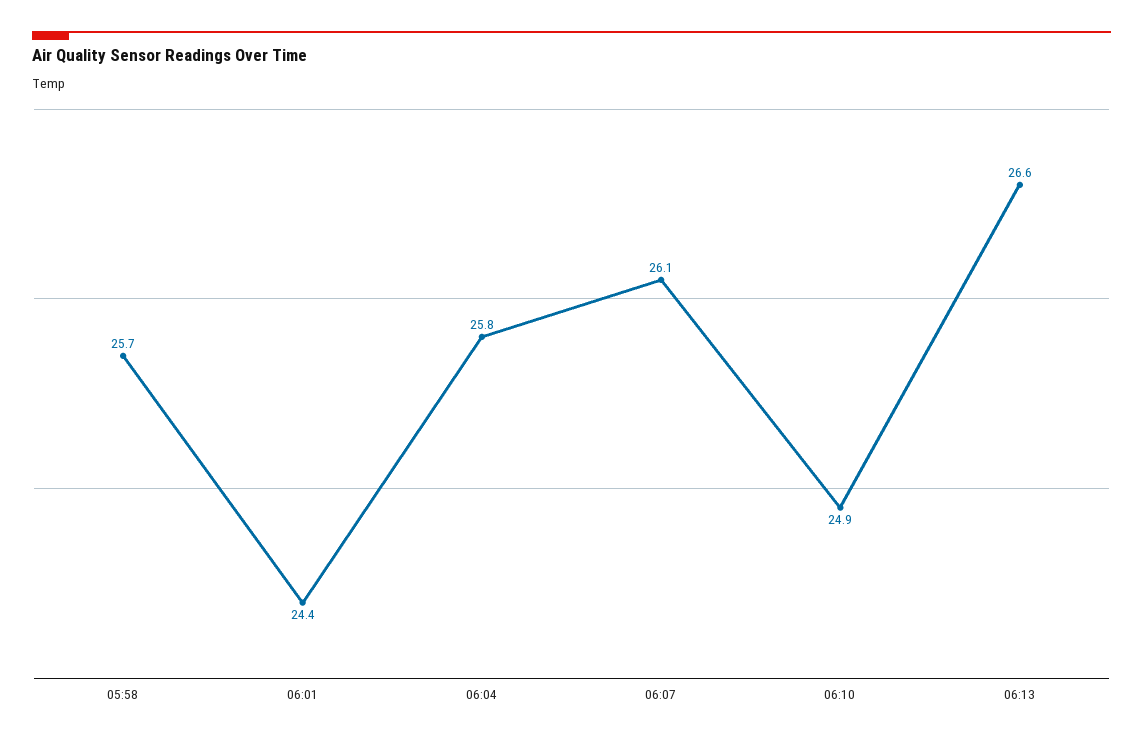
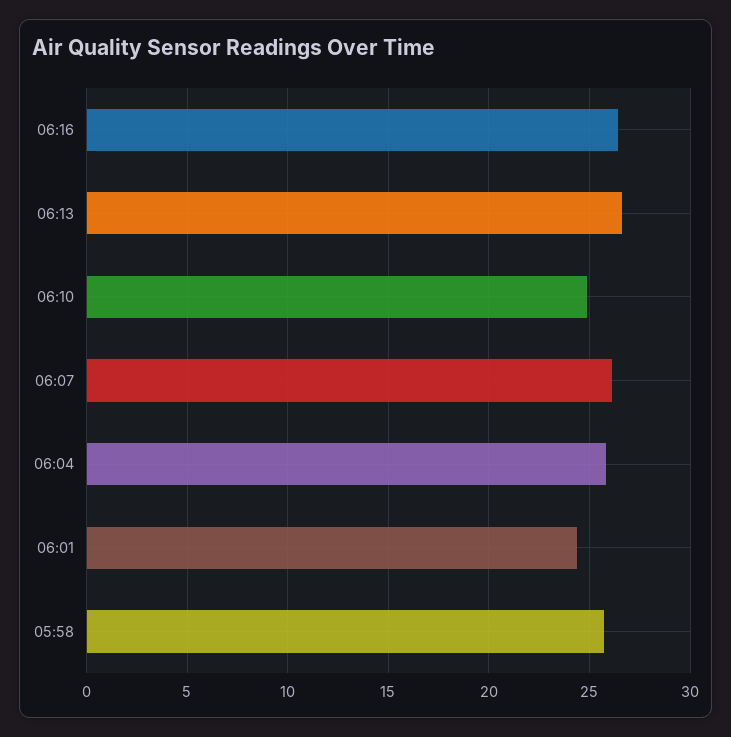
06:16: none -> 26.5

